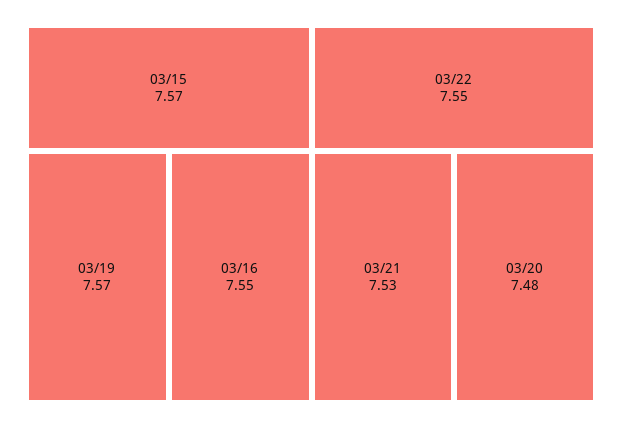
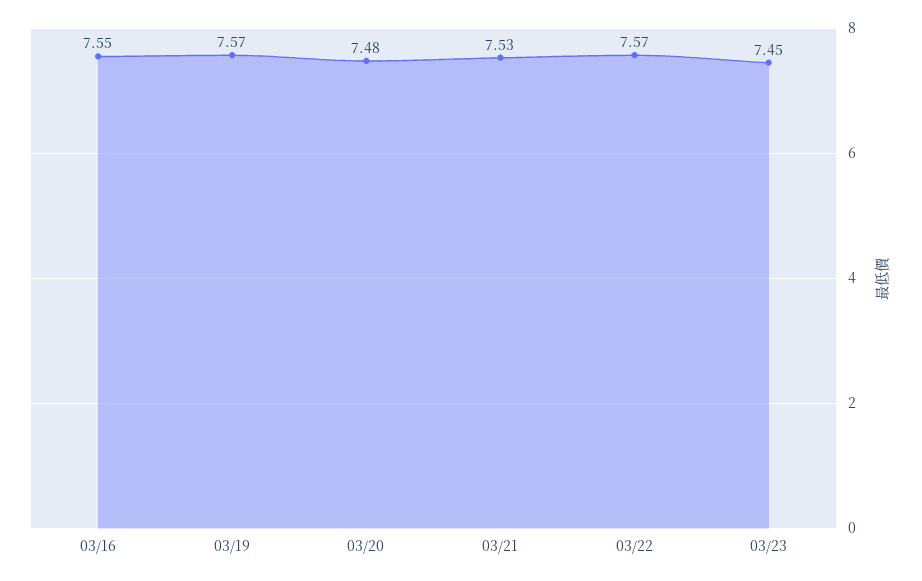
03/15: 7.57 -> none
03/22: 7.55 -> 7.57
03/23: none -> 7.45

